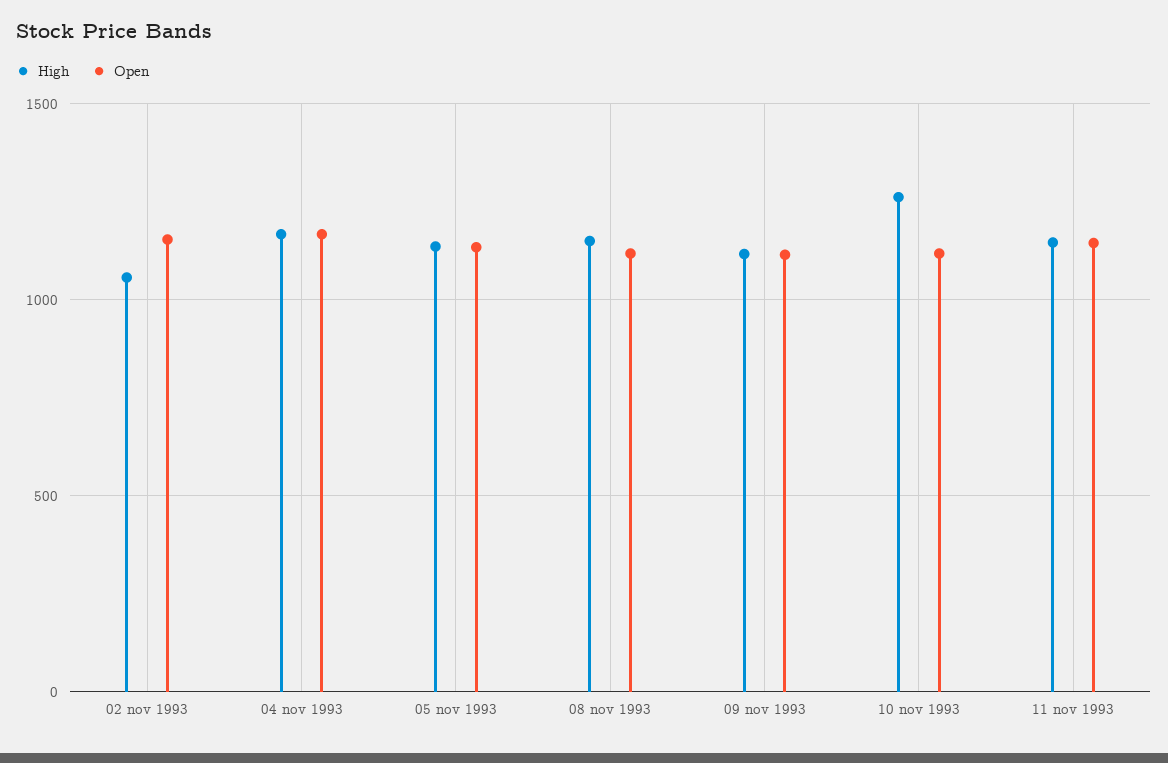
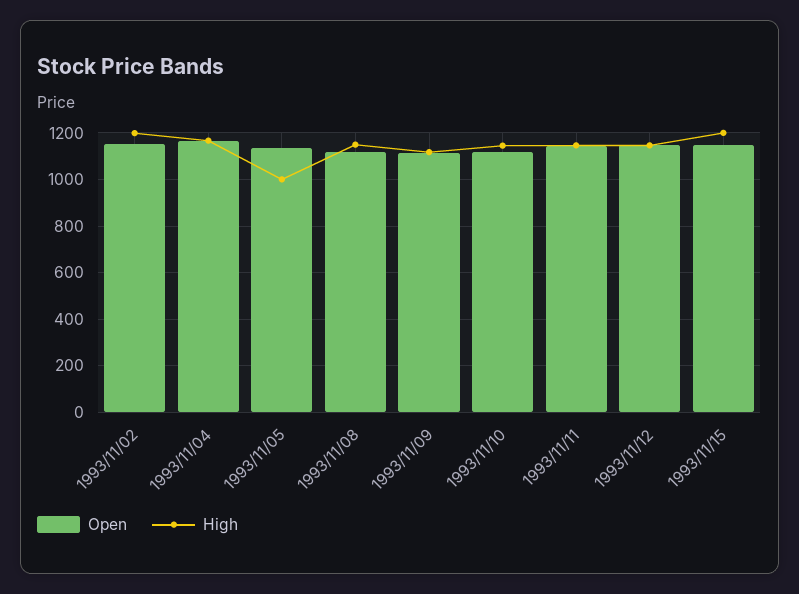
High, 02 nov 1993: 1050 -> 1200
High, 05 nov 1993: 1150 -> 1000
High, 10 nov 1993: 1250 -> 1150
Open, 1993/11/12: none -> 1150
High, 1993/11/12: none -> 1150
Open, 1993/11/15: none -> 1150
High, 1993/11/15: none -> 1200

